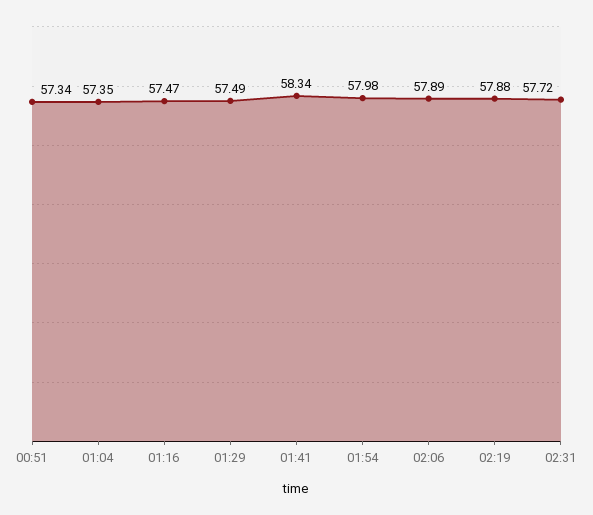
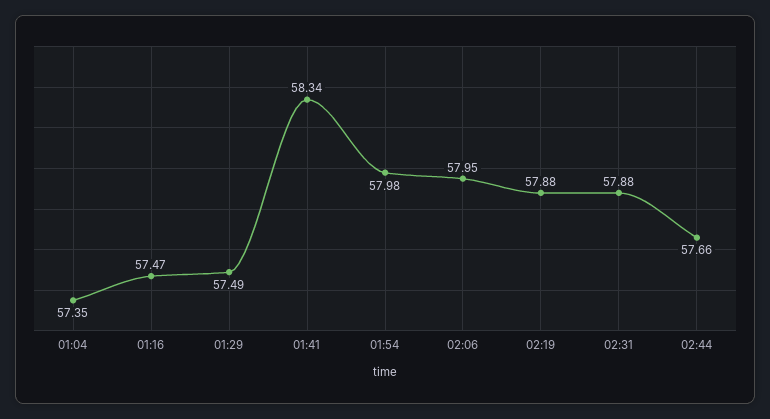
00:51: 57.34 -> none
02:06: 57.89 -> 57.95
02:31: 57.72 -> 57.88
02:44: none -> 57.66

